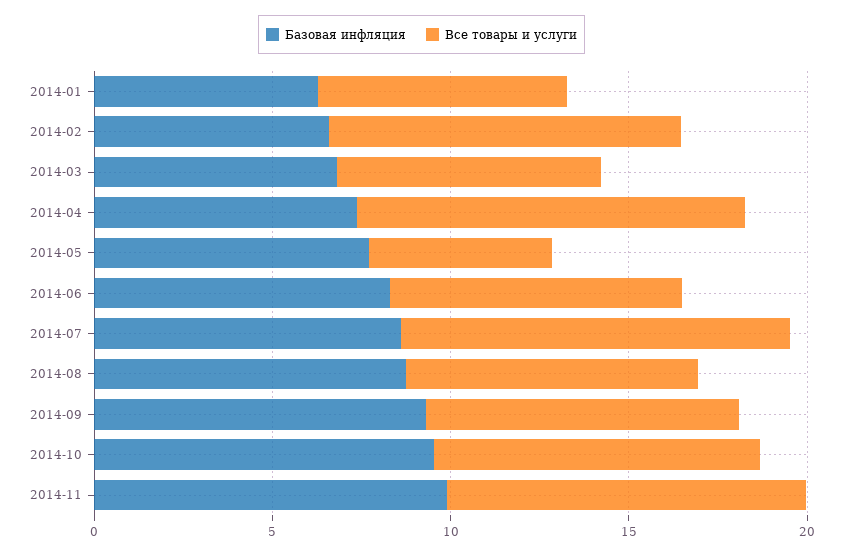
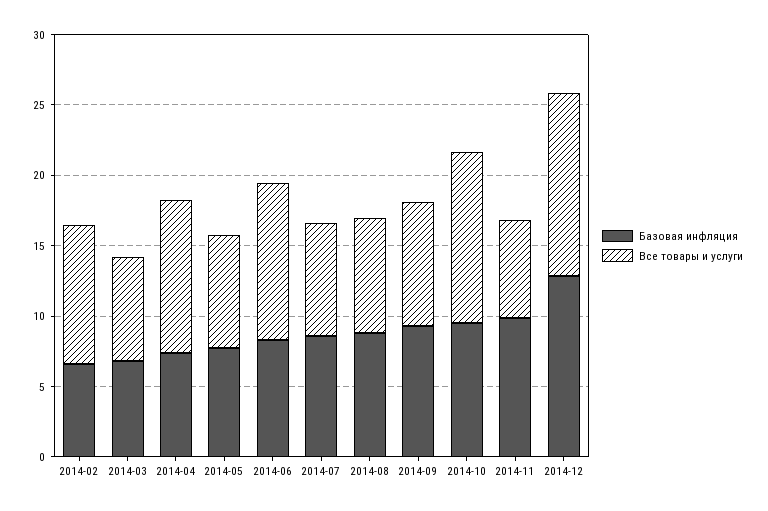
Базовая инфляция, 2014-01: 6 -> none
Все товары и услуги, 2014-01: 7 -> none
Все товары и услуги, 2014-05: 5 -> 8
Все товары и услуги, 2014-06: 8 -> 11
Все товары и услуги, 2014-07: 11 -> 8
Все товары и услуги, 2014-10: 9 -> 12
Все товары и услуги, 2014-11: 10 -> 7
Базовая инфляция, 2014-12: none -> 13
Все товары и услуги, 2014-12: none -> 13

